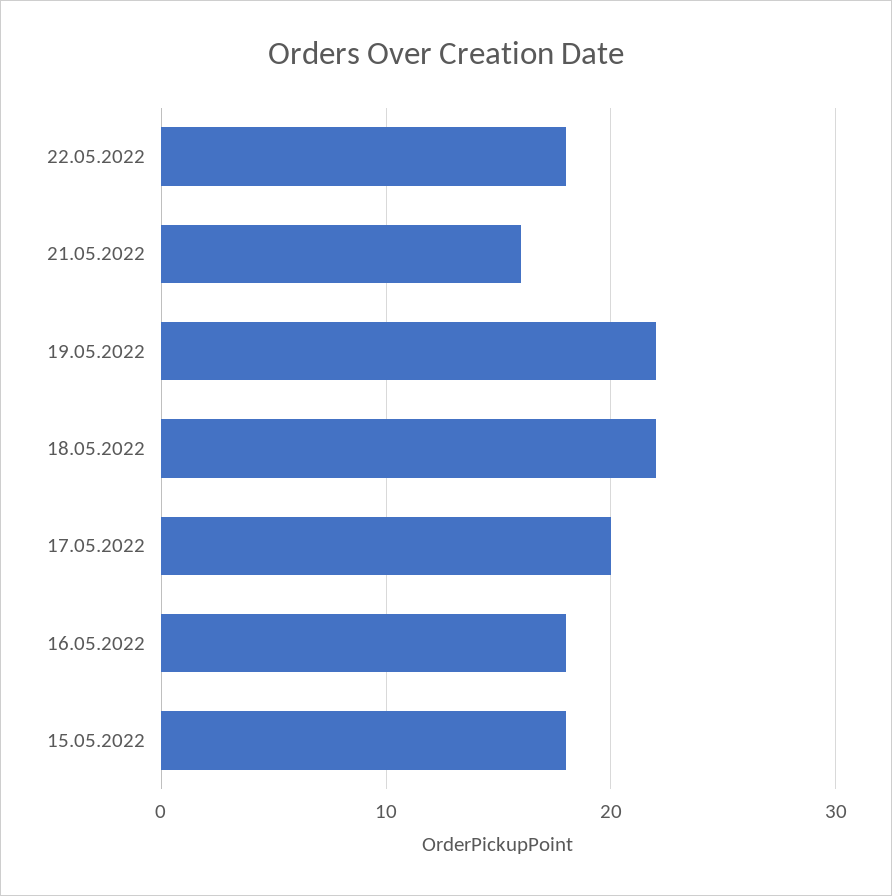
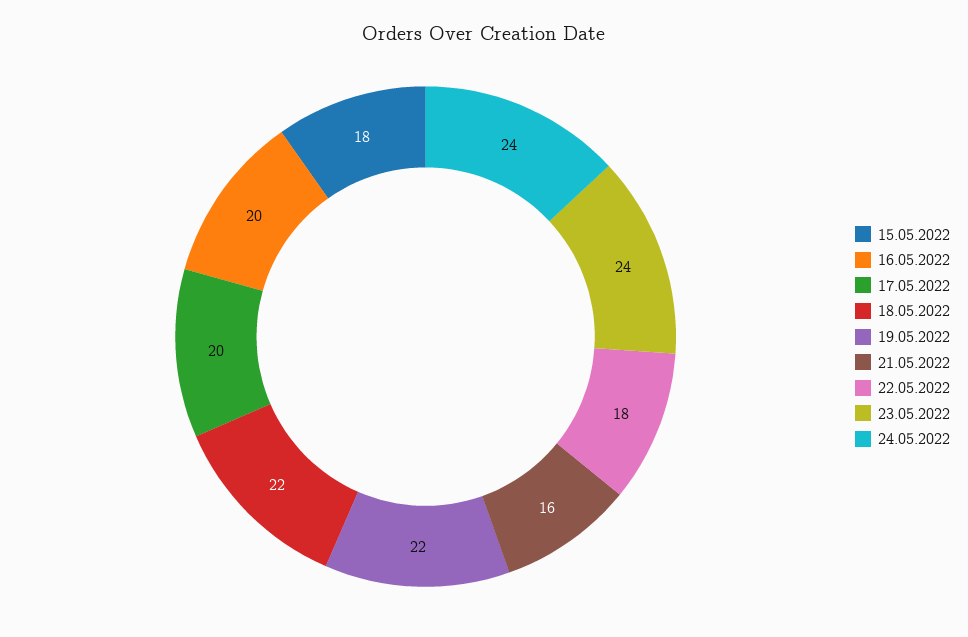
16.05.2022: 18 -> 20
23.05.2022: none -> 24
24.05.2022: none -> 24

